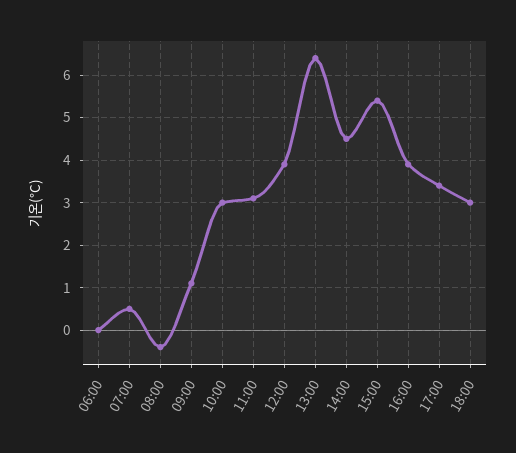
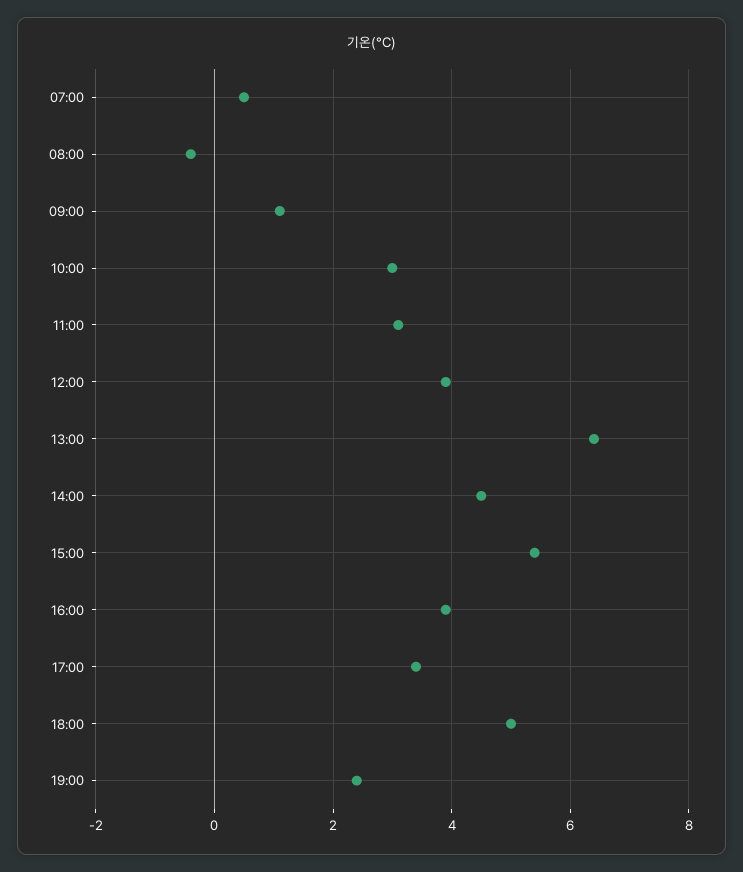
06:00: 0 -> none
18:00: 3 -> 5
19:00: none -> 2.5

